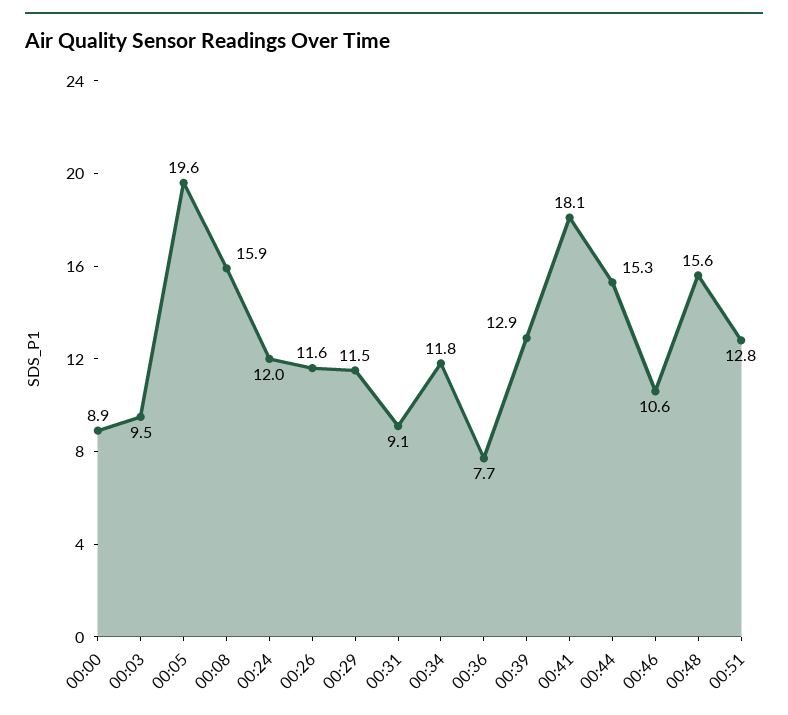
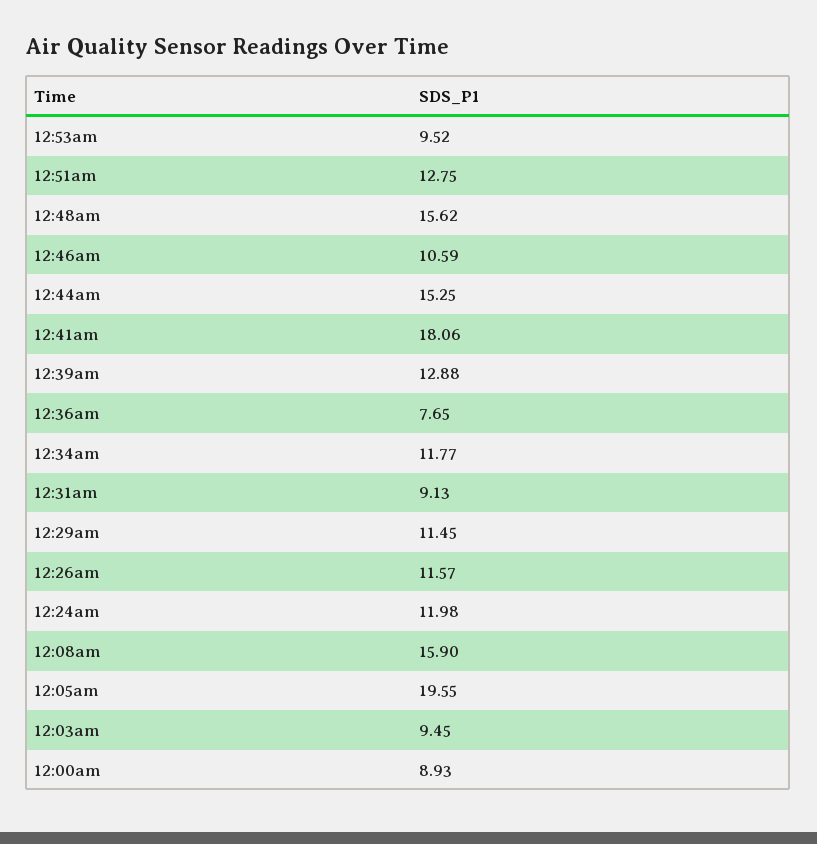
12:53am: none -> 9.52

